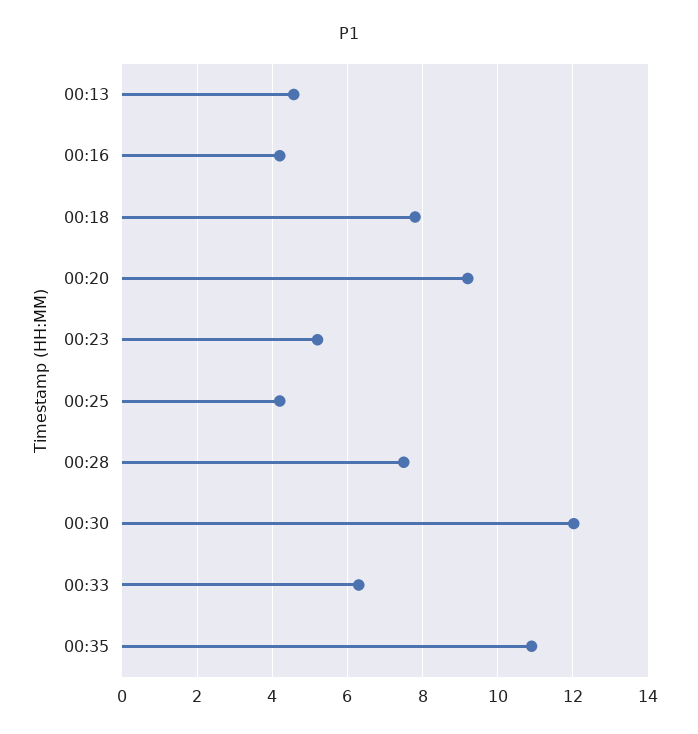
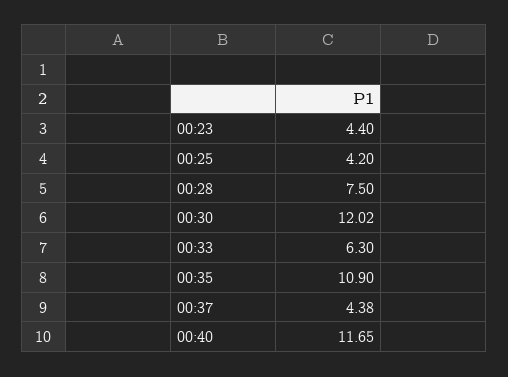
00:13: 4.6 -> none
00:16: 4.2 -> none
00:18: 7.8 -> none
00:20: 9.2 -> none
00:23: 5.2 -> 4.4
00:37: none -> 4.38
00:40: none -> 11.65

